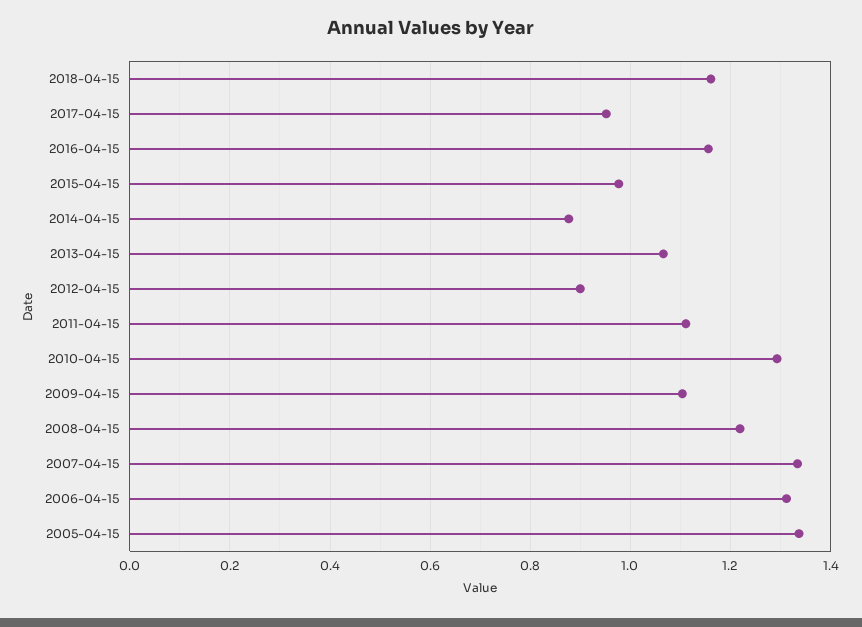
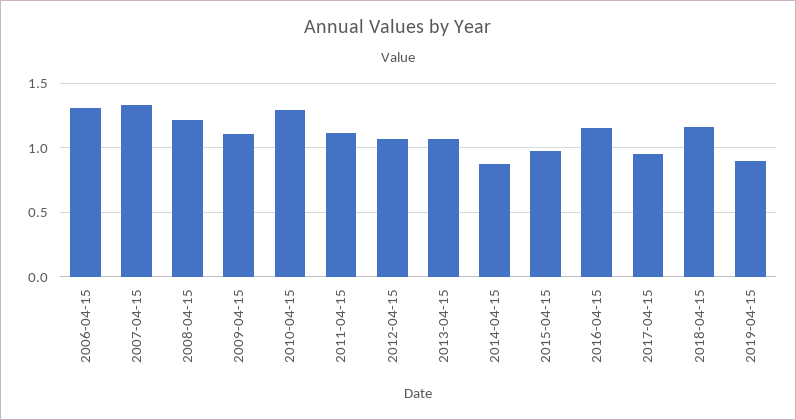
2012-04-15: 0.9 -> 1.05
2005-04-15: 1.34 -> none
2019-04-15: none -> 0.9

